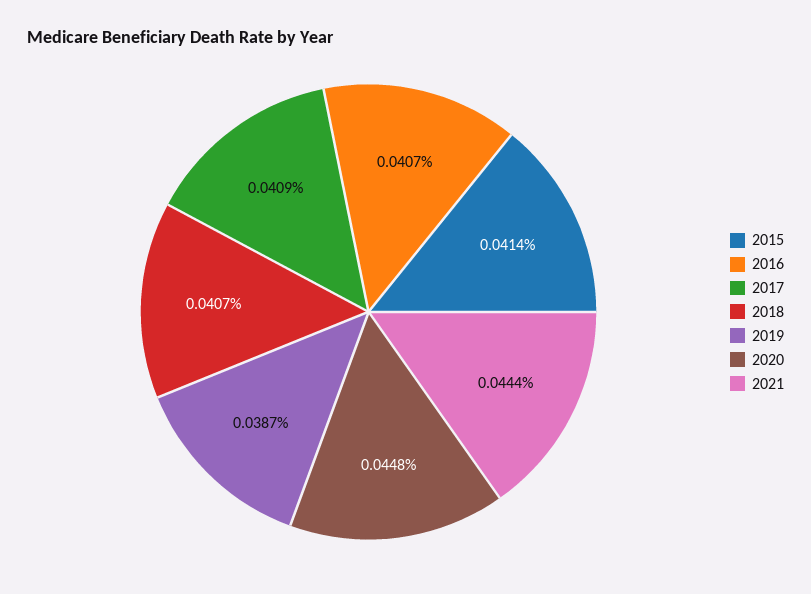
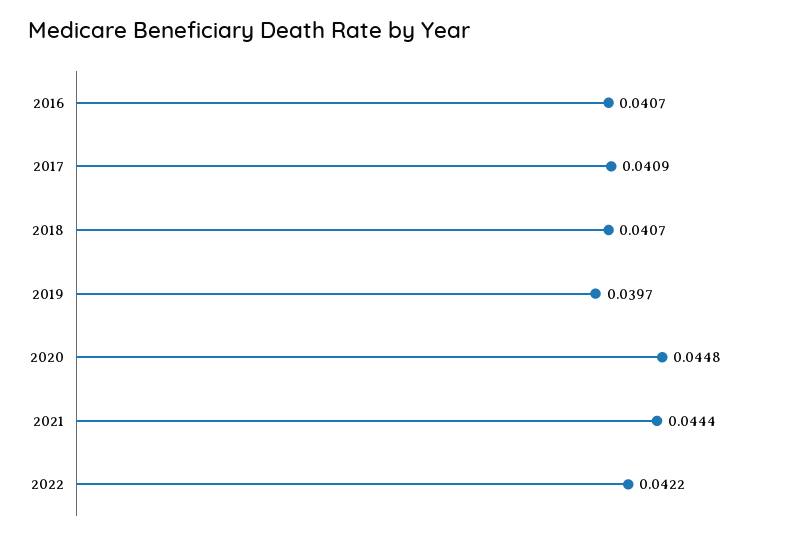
2015: 0.0414 -> none
2019: 0.0387 -> 0.0397
2022: none -> 0.0422

